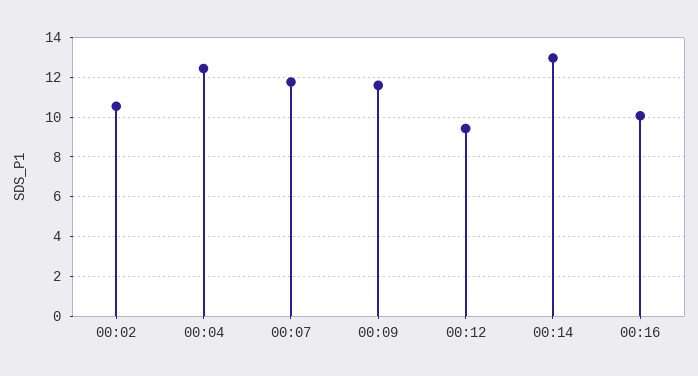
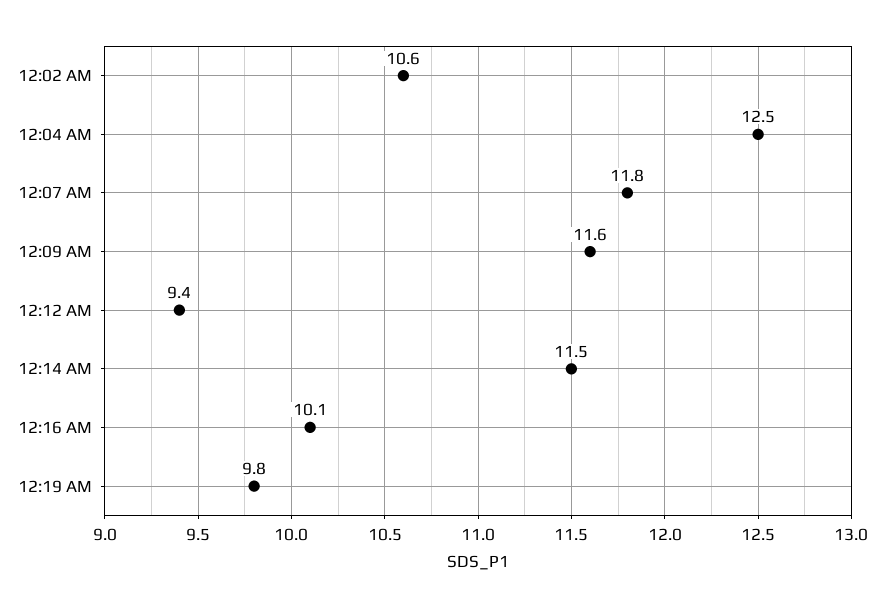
00:14: 13 -> 11.5
12:19 AM: none -> 9.8

